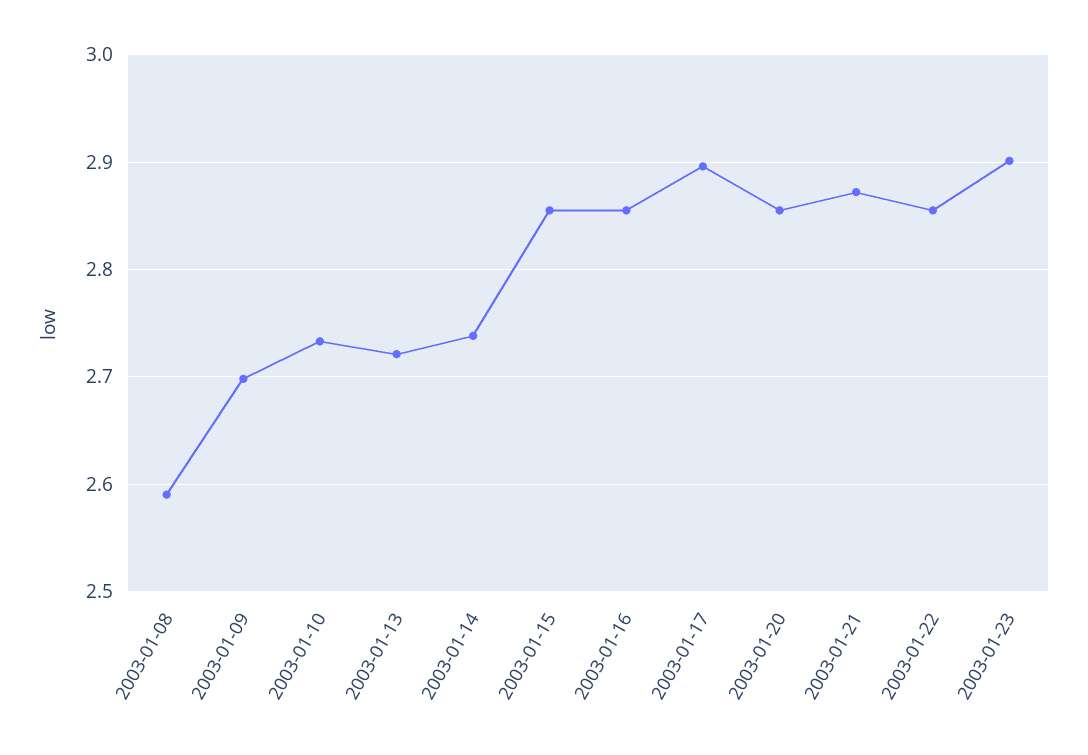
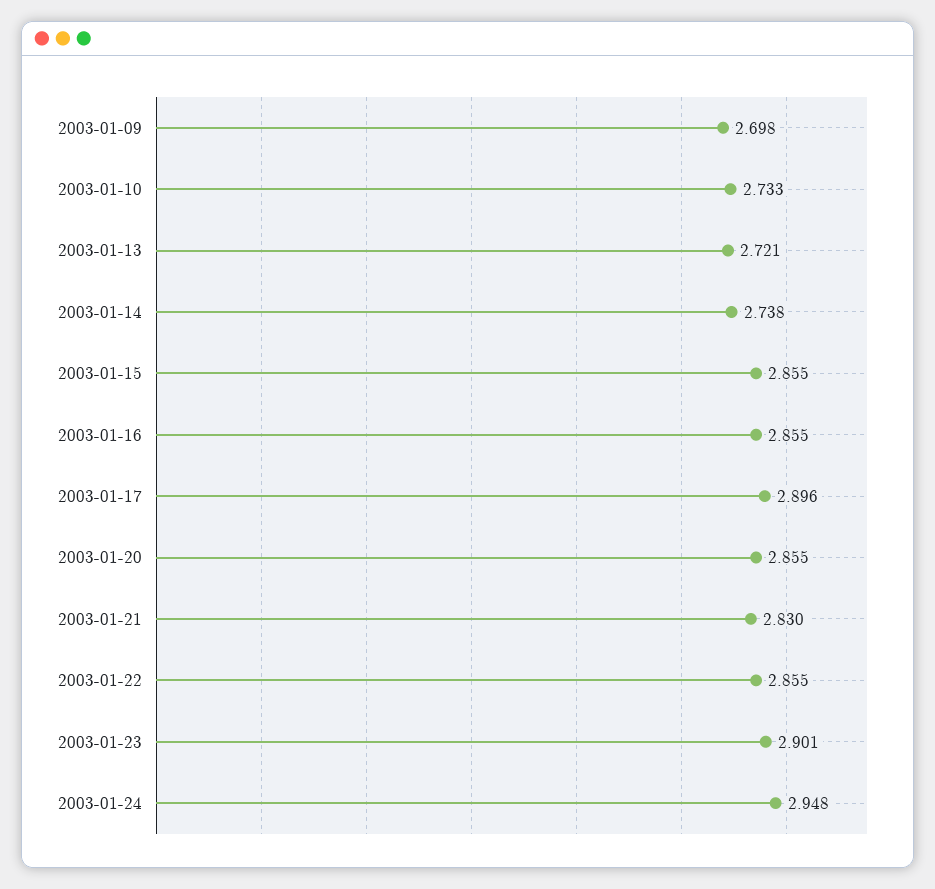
2003-01-08: 2.59 -> none
2003-01-21: 2.87 -> 2.83
2003-01-24: none -> 2.948

